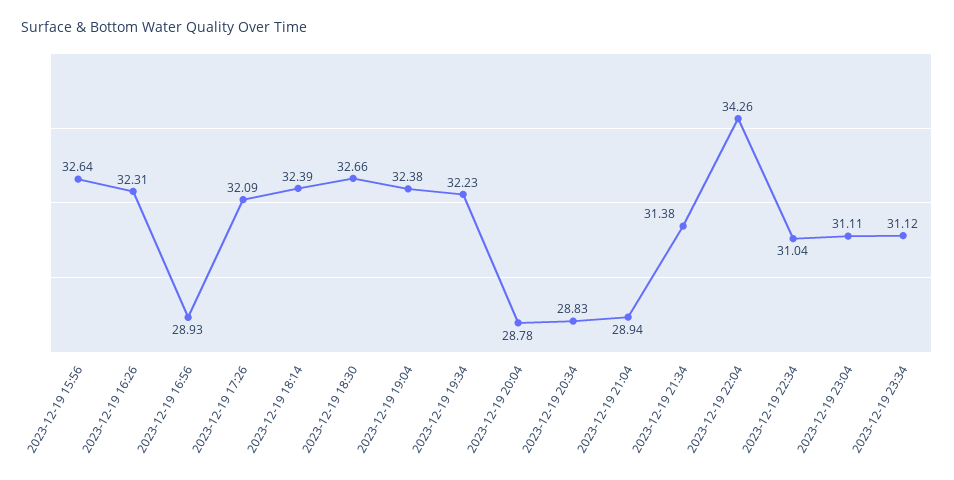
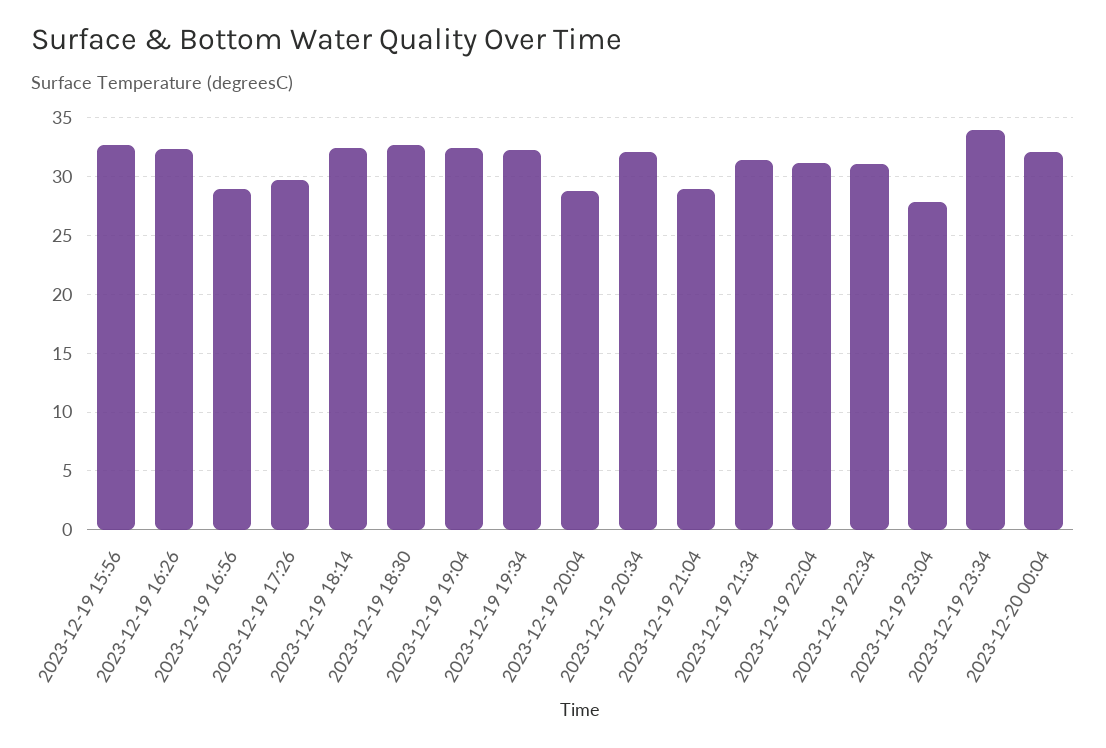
2023-12-19 17:26: 32.09 -> 30
2023-12-19 20:34: 28.83 -> 32
2023-12-19 22:04: 34.26 -> 31
2023-12-19 23:04: 31.11 -> 28
2023-12-19 23:34: 31.12 -> 34
2023-12-20 00:04: none -> 32

